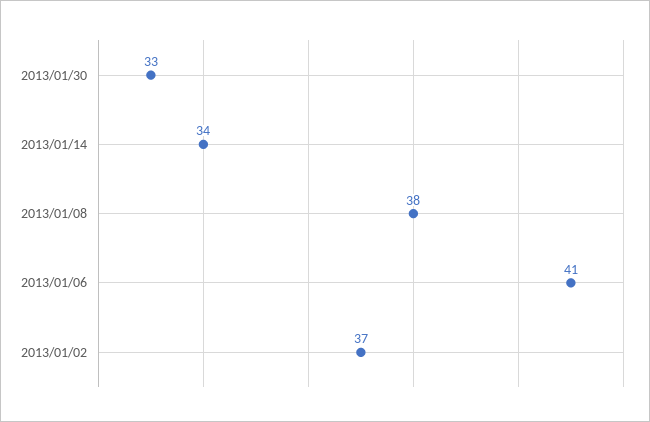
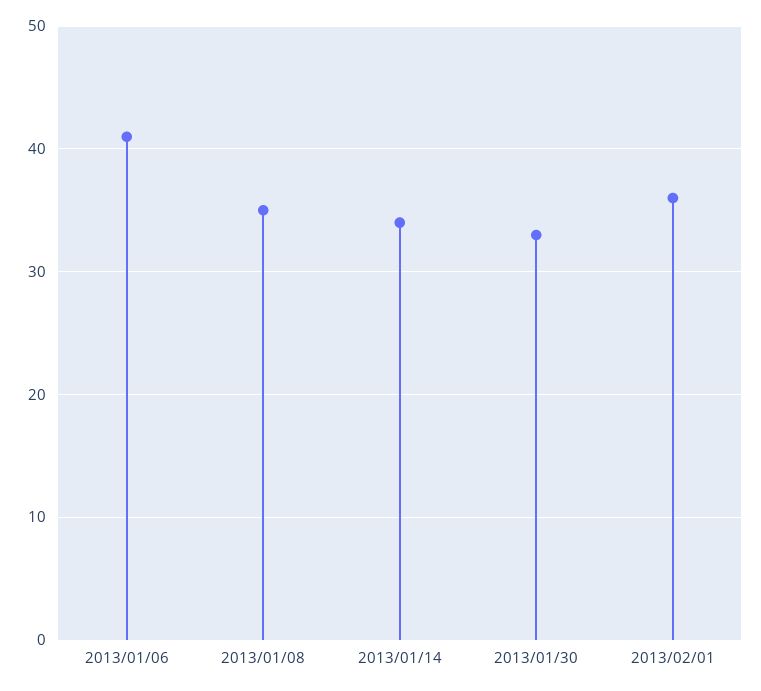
2013/01/08: 38 -> 35
2013/01/02: 37 -> none
2013/02/01: none -> 36

